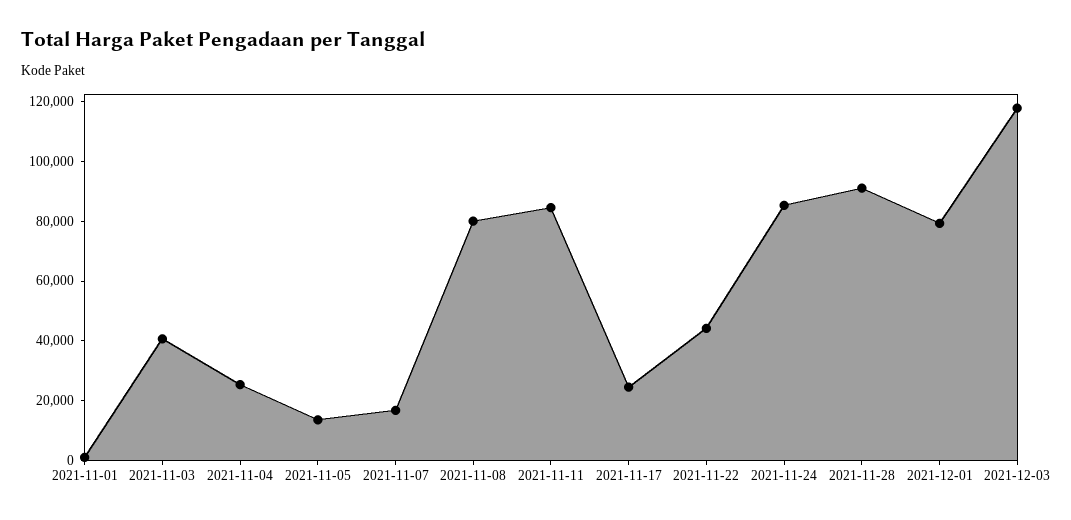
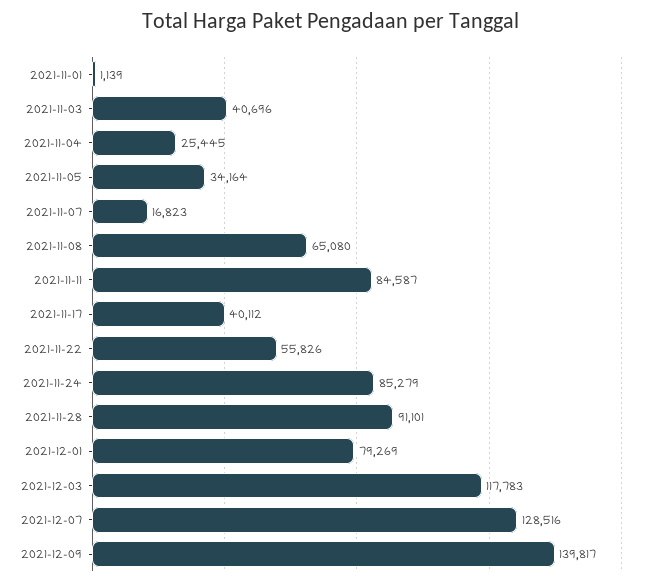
2021-11-05: 15000 -> 34164
2021-11-08: 80000 -> 65080
2021-11-17: 25000 -> 40112
2021-11-22: 45000 -> 55826
2021-12-07: none -> 128516
2021-12-09: none -> 139817

